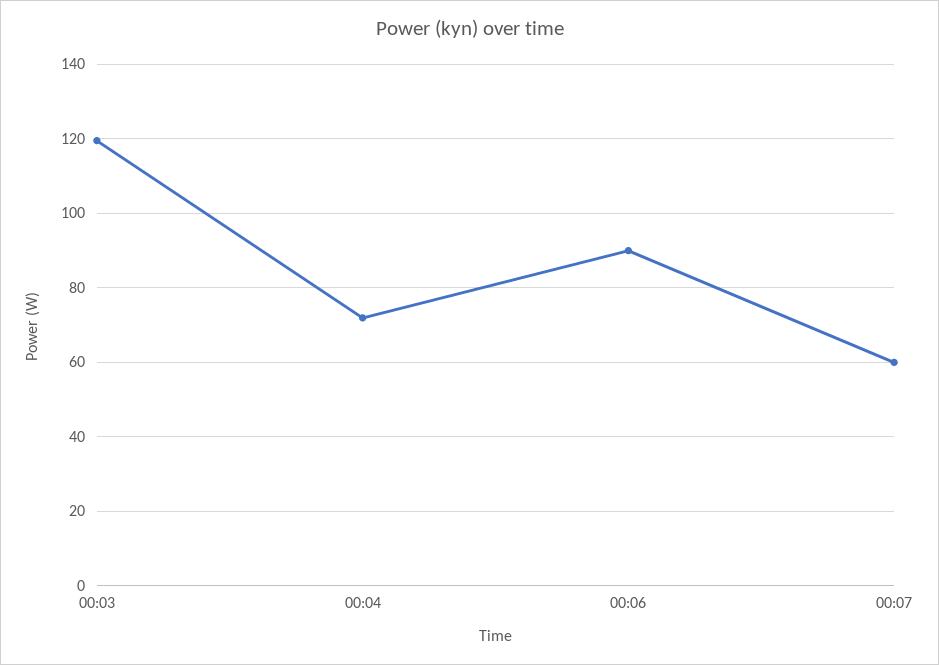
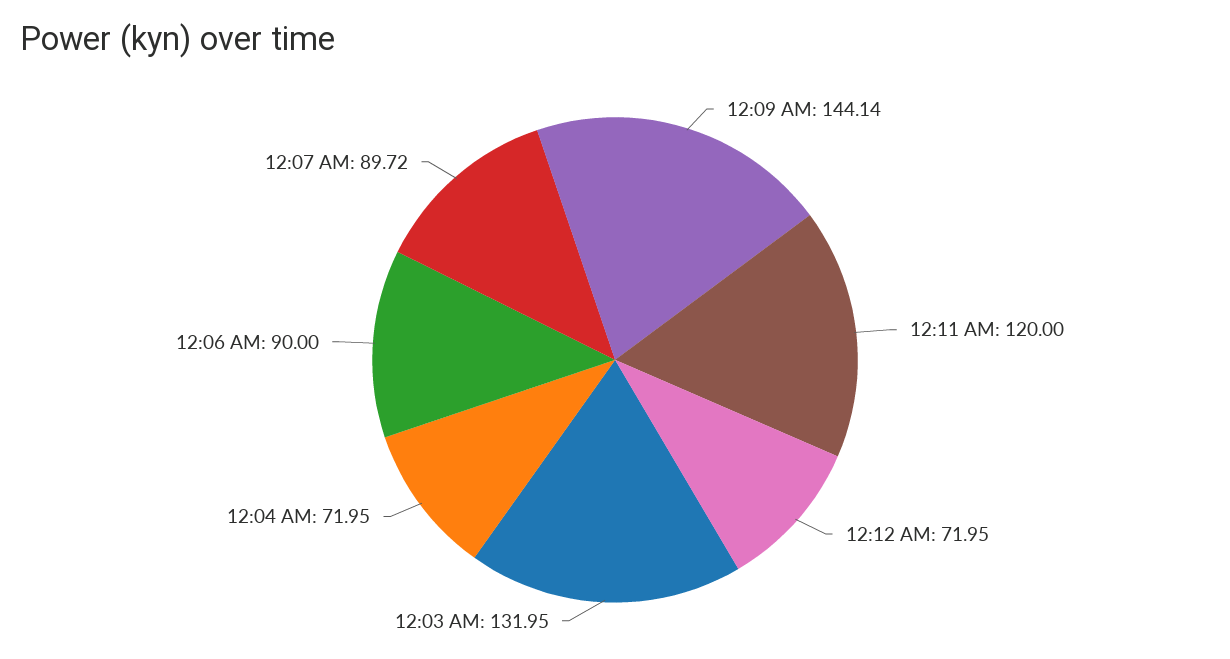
00:03: 120 -> 131.95
00:07: 60 -> 89.72
12:09 AM: none -> 144.14
12:11 AM: none -> 120
12:12 AM: none -> 71.95

